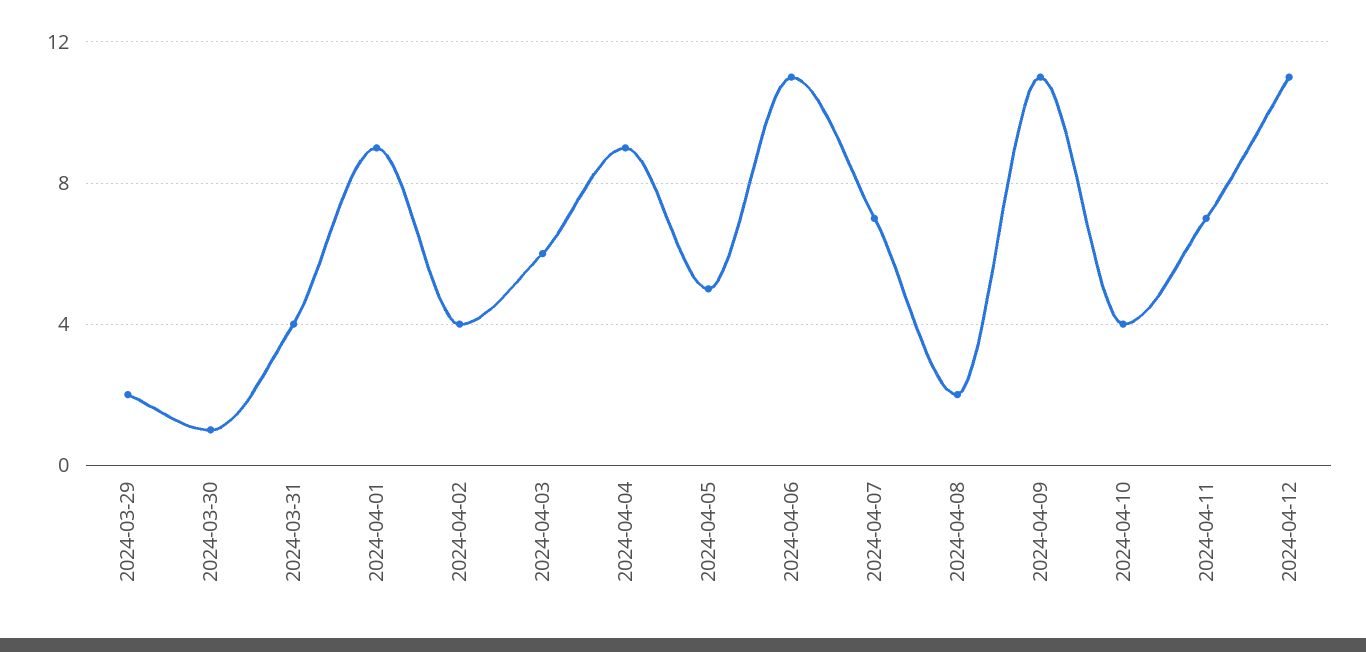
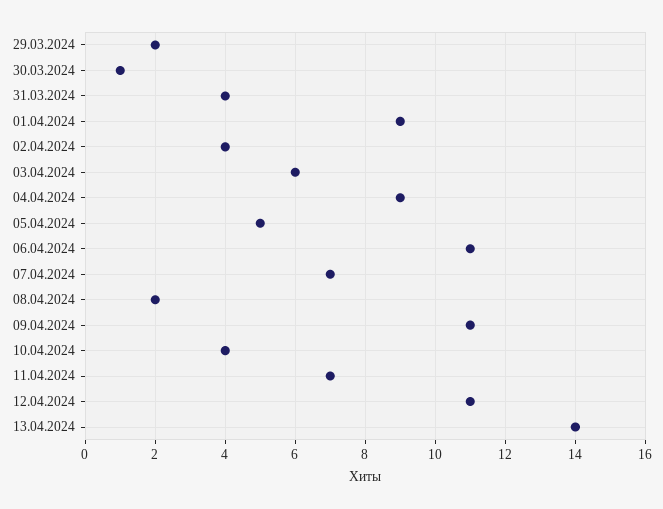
13.04.2024: none -> 14

